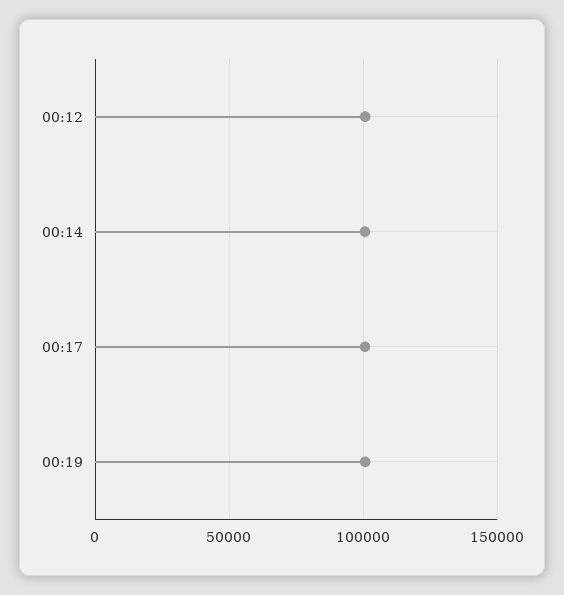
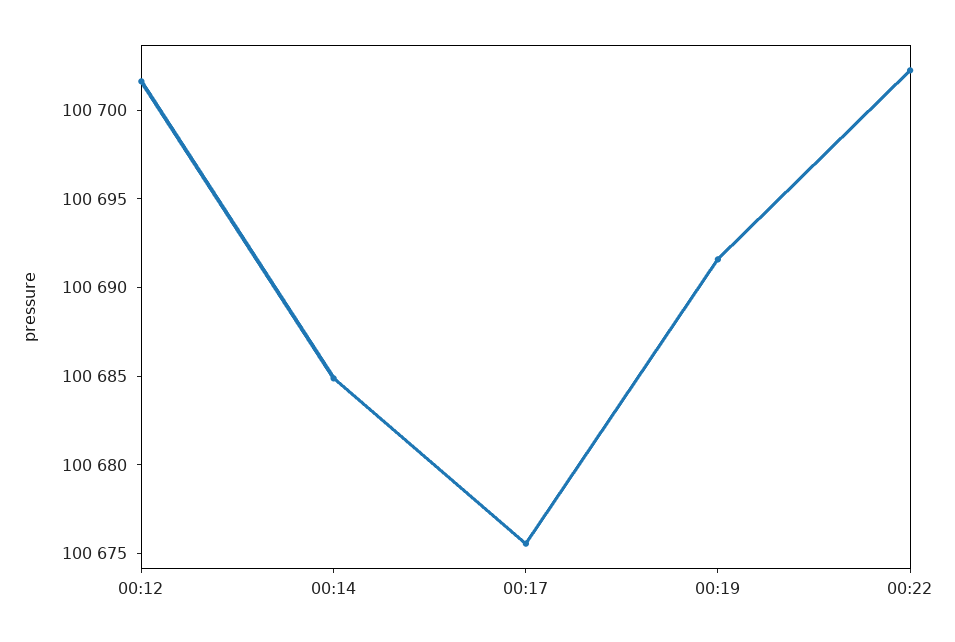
00:22: none -> 100702

